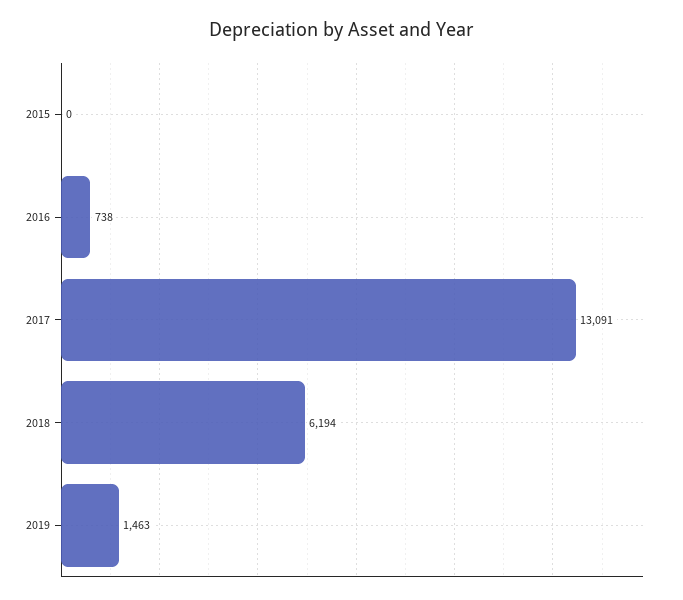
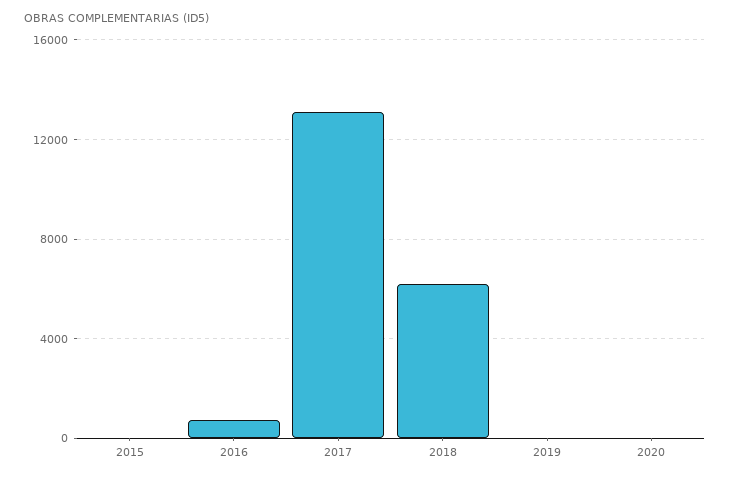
2019: 1463 -> 0
2020: none -> 0

